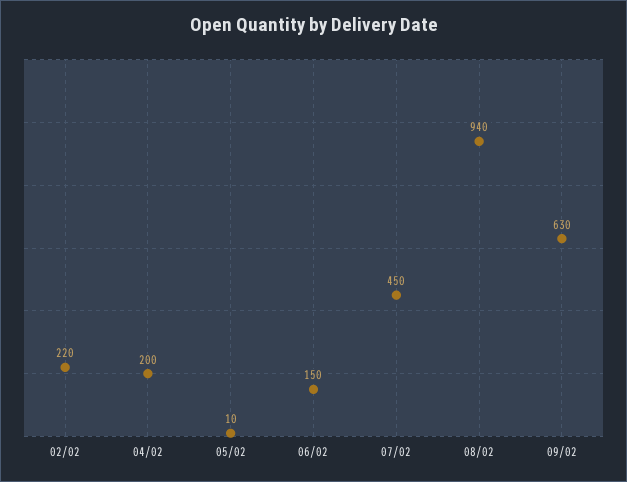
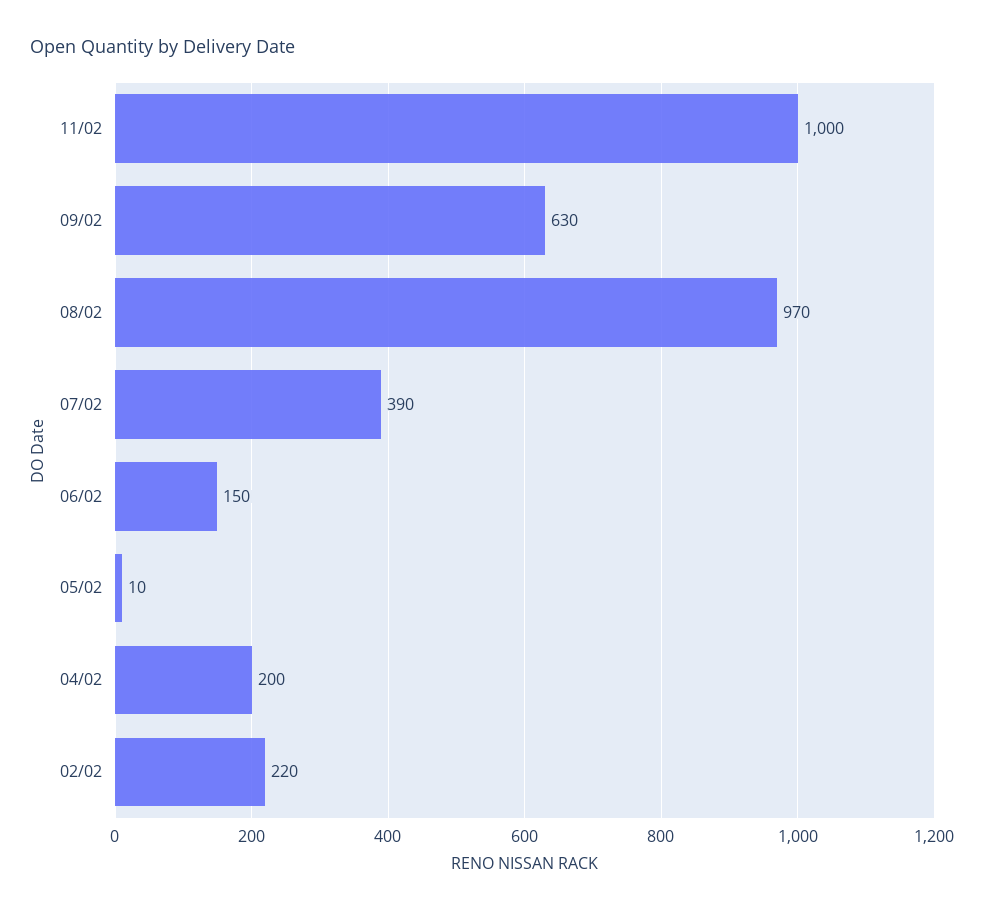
07/02: 450 -> 390
08/02: 940 -> 970
11/02: none -> 1000

